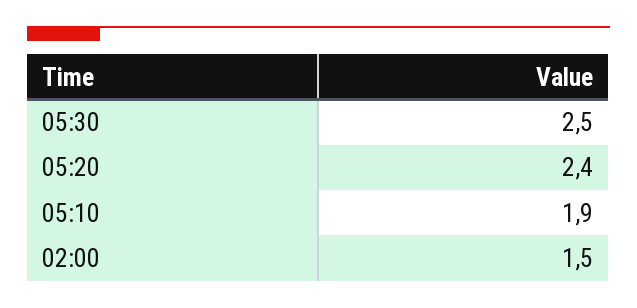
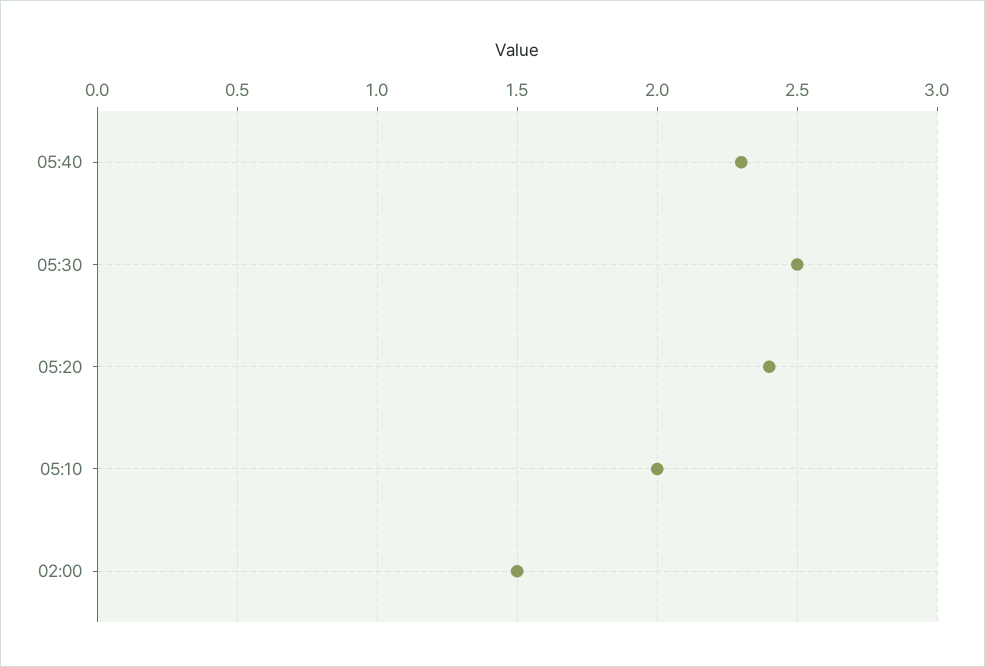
05:10: 1.9 -> 2
05:40: none -> 2.3

